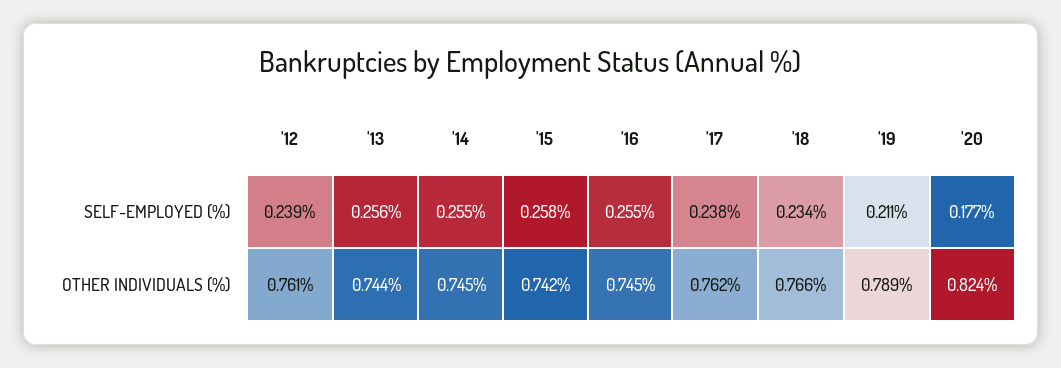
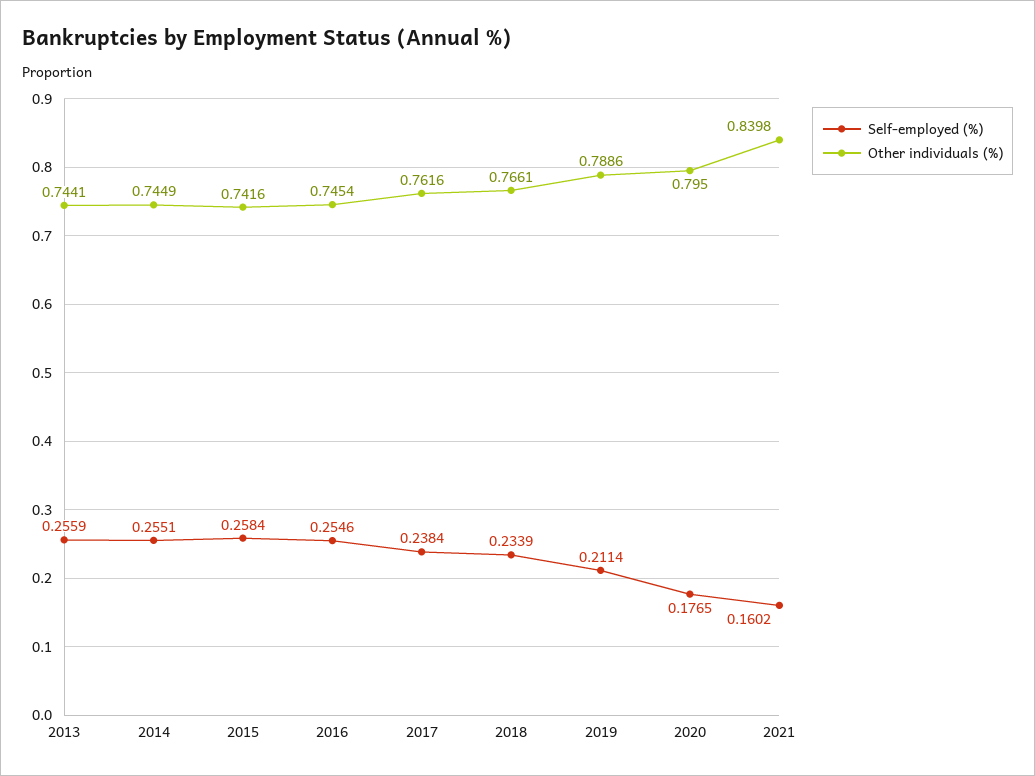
SELF-EMPLOYED (%), '12: 0.239 -> none
OTHER INDIVIDUALS (%), '12: 0.761 -> none
OTHER INDIVIDUALS (%), '20: 0.824 -> 0.795
SELF-EMPLOYED (%), 2021: none -> 0.1602
OTHER INDIVIDUALS (%), 2021: none -> 0.8398

